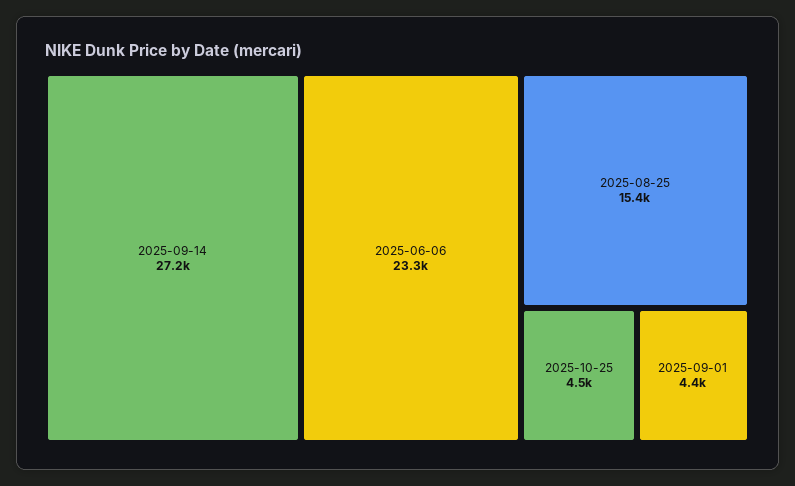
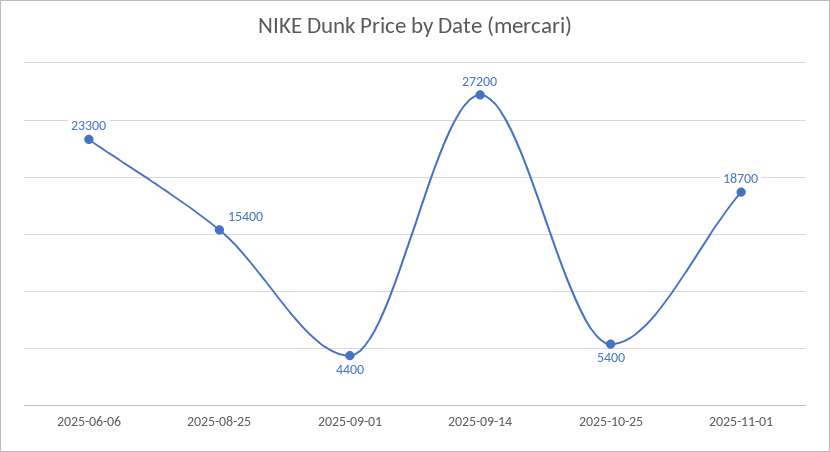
2025-10-25: 4500 -> 5400
2025-11-01: none -> 18700

